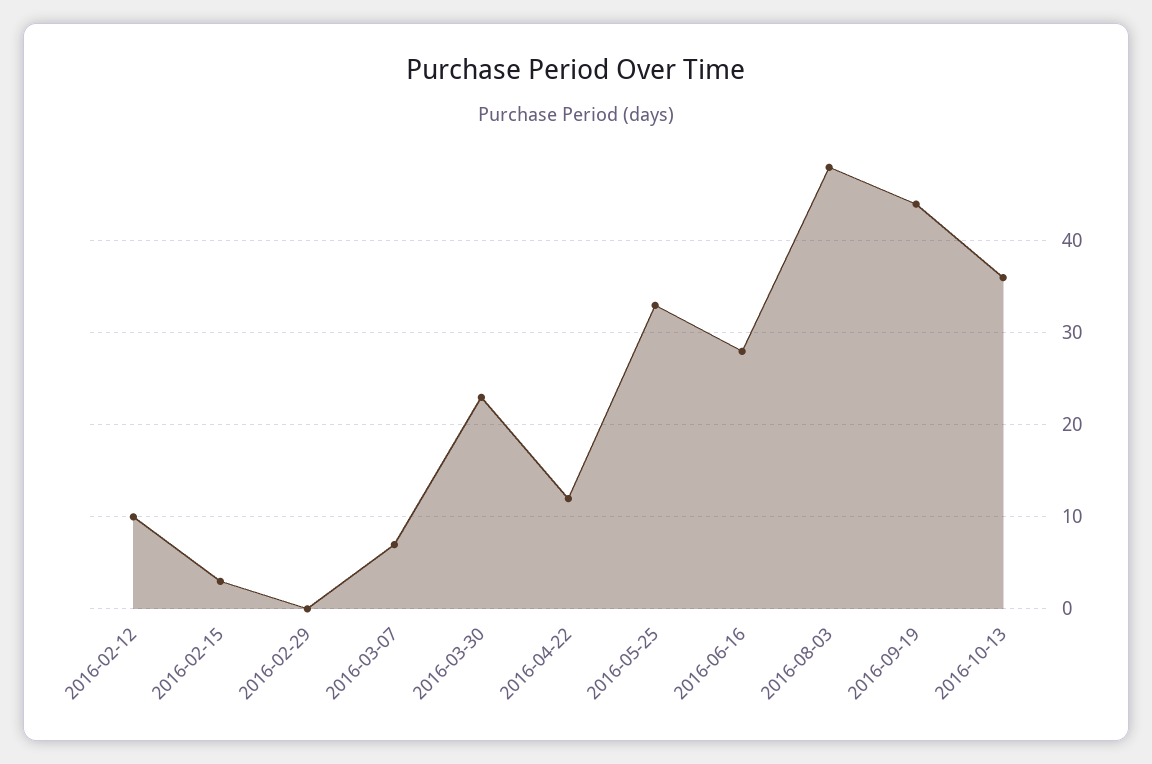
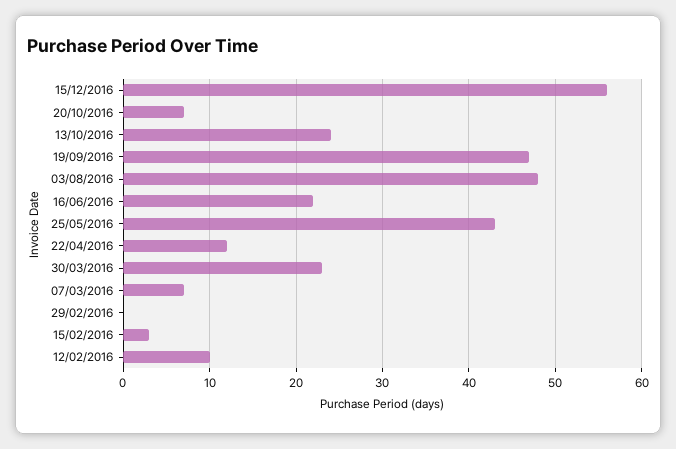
2016-05-25: 33 -> 43
2016-06-16: 28 -> 22
2016-09-19: 44 -> 47
2016-10-13: 36 -> 24
15/12/2016: none -> 56
20/10/2016: none -> 7

